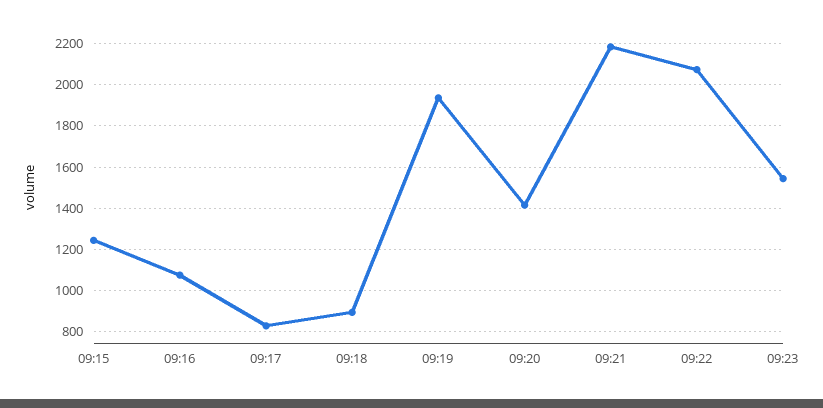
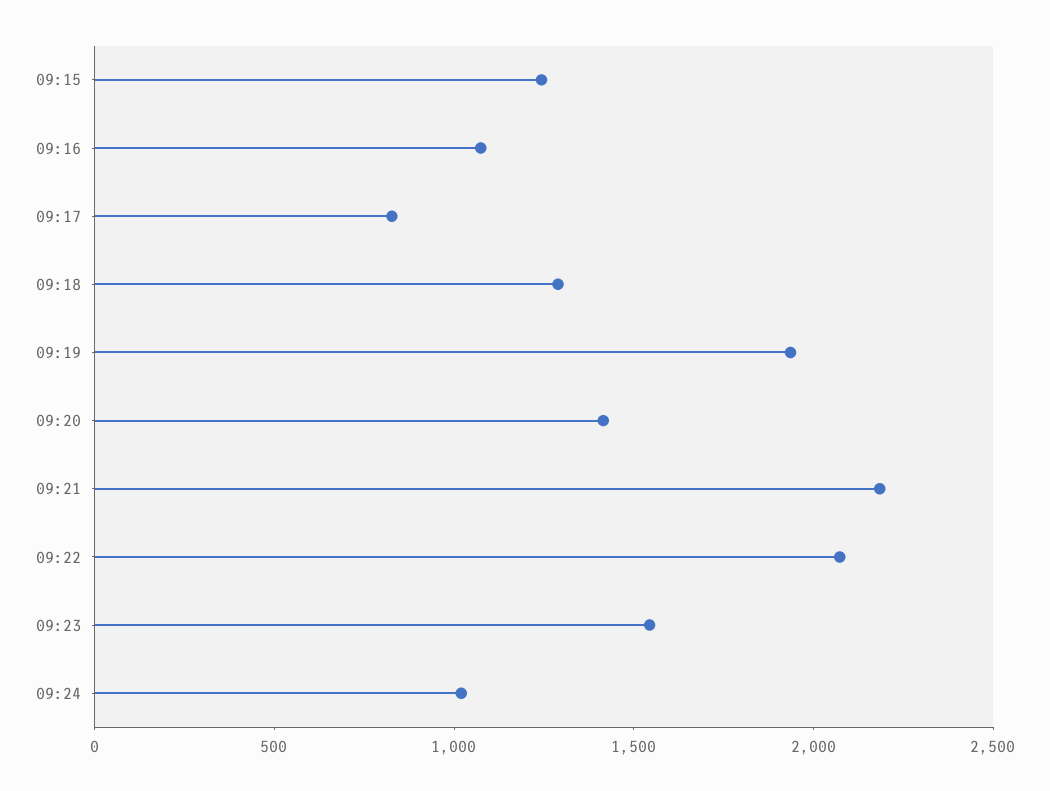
09:18: 900 -> 1300
09:24: none -> 1000

